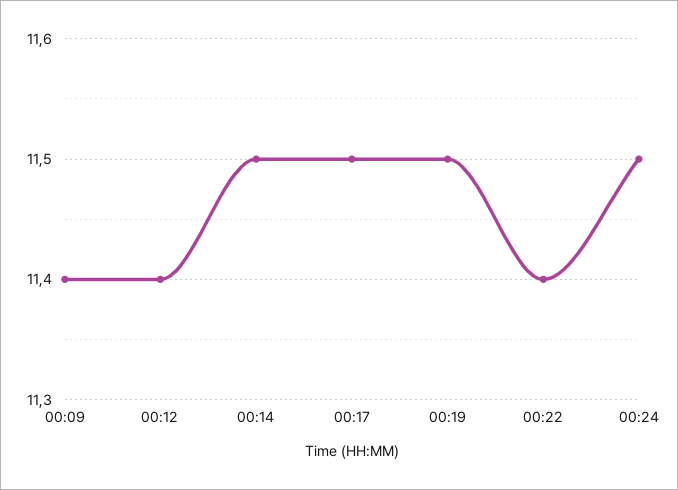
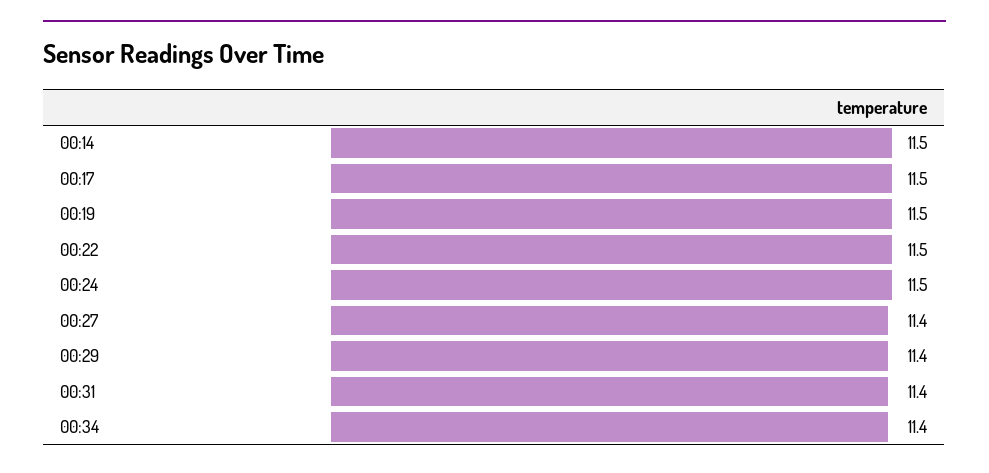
00:09: 11.4 -> none
00:12: 11.4 -> none
00:22: 11.4 -> 11.5
00:27: none -> 11.4
00:29: none -> 11.4
00:31: none -> 11.4
00:34: none -> 11.4

